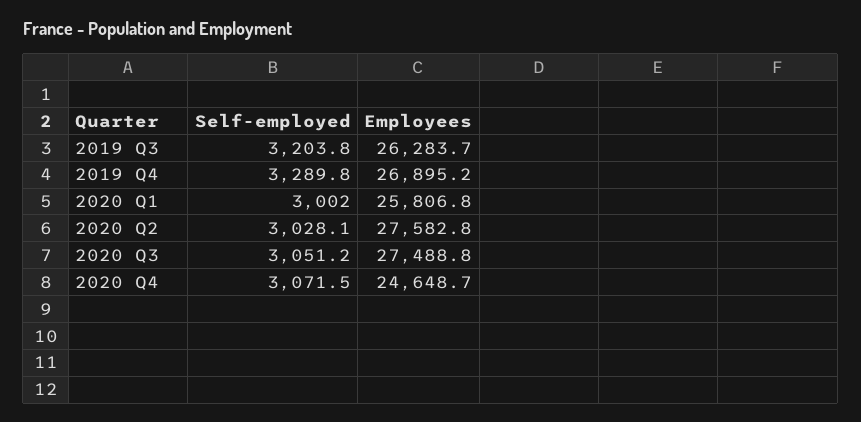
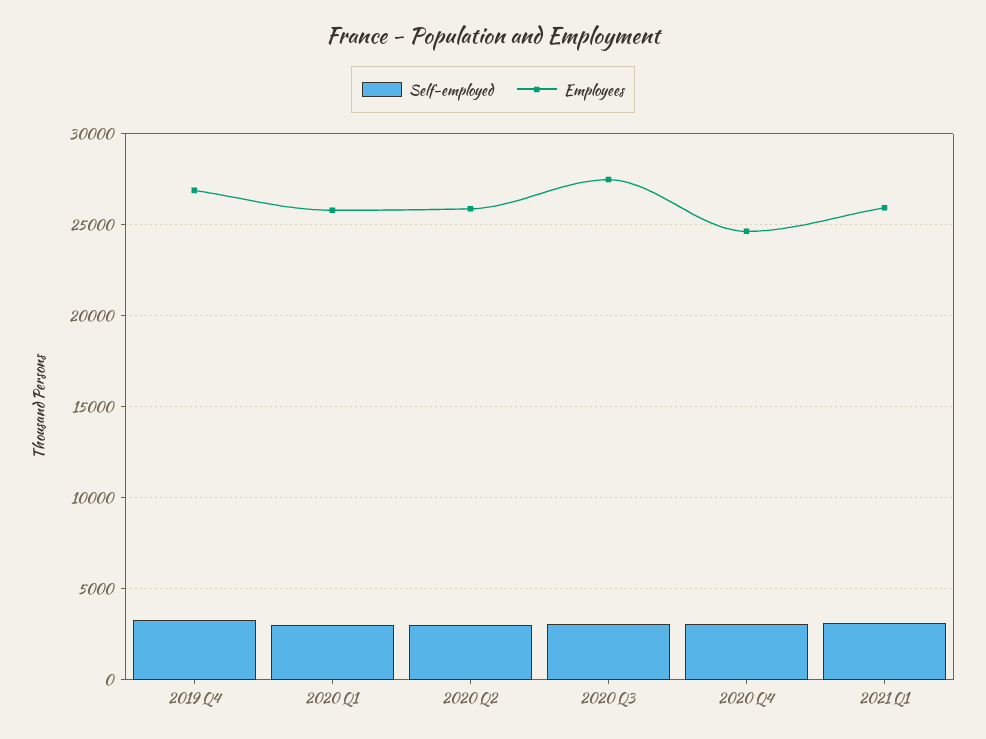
Self-employed, 2019 Q3: 3203.8 -> none
Employees, 2019 Q3: 26283.7 -> none
Employees, 2020 Q2: 27582.8 -> 26000
Self-employed, 2021 Q1: none -> 3000
Employees, 2021 Q1: none -> 26000

